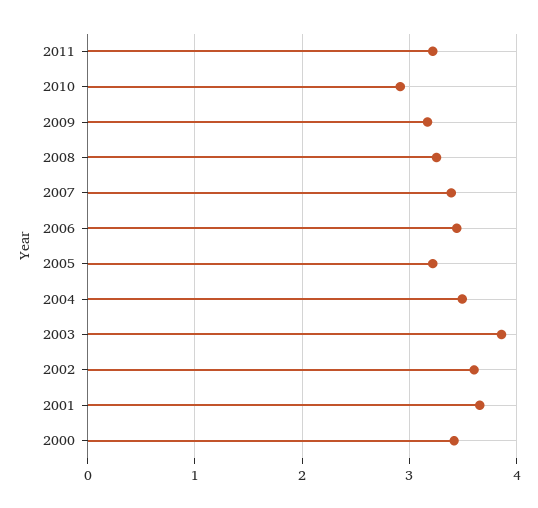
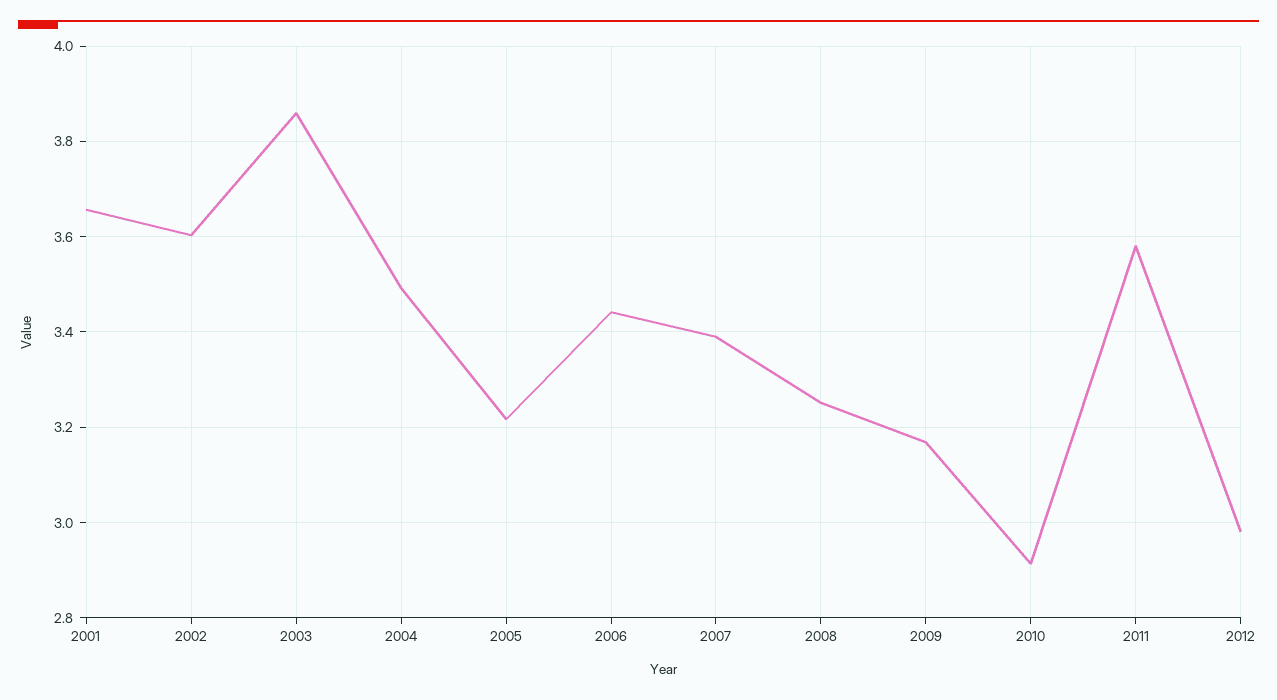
2011: 3.2 -> 3.58
2000: 3.4 -> none
2012: none -> 2.98

